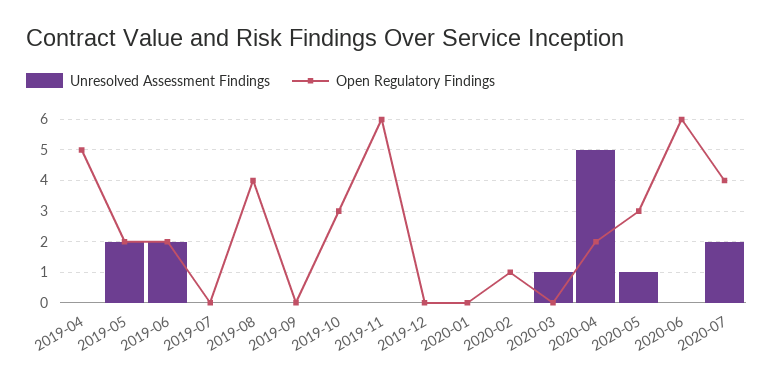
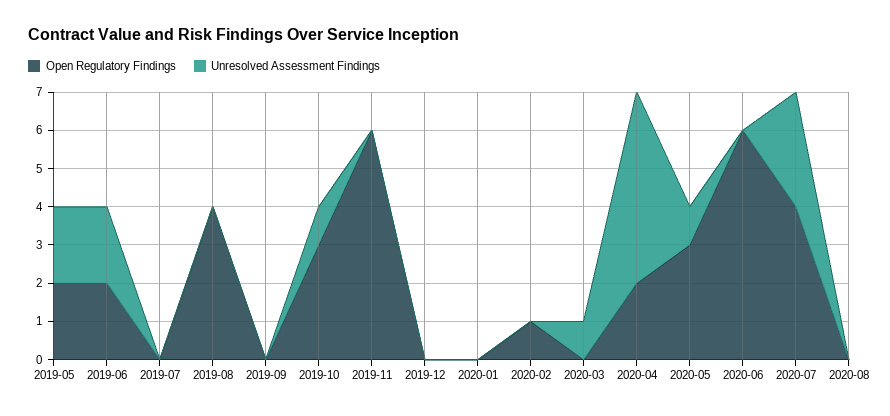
Unresolved Assessment Findings, 2019-04: 0 -> none
Open Regulatory Findings, 2019-04: 5 -> none
Unresolved Assessment Findings, 2019-10: 0 -> 1
Unresolved Assessment Findings, 2020-07: 2 -> 3
Open Regulatory Findings, 2020-08: none -> 0
Unresolved Assessment Findings, 2020-08: none -> 0

